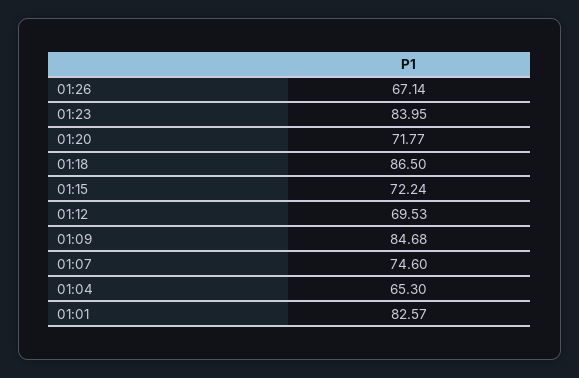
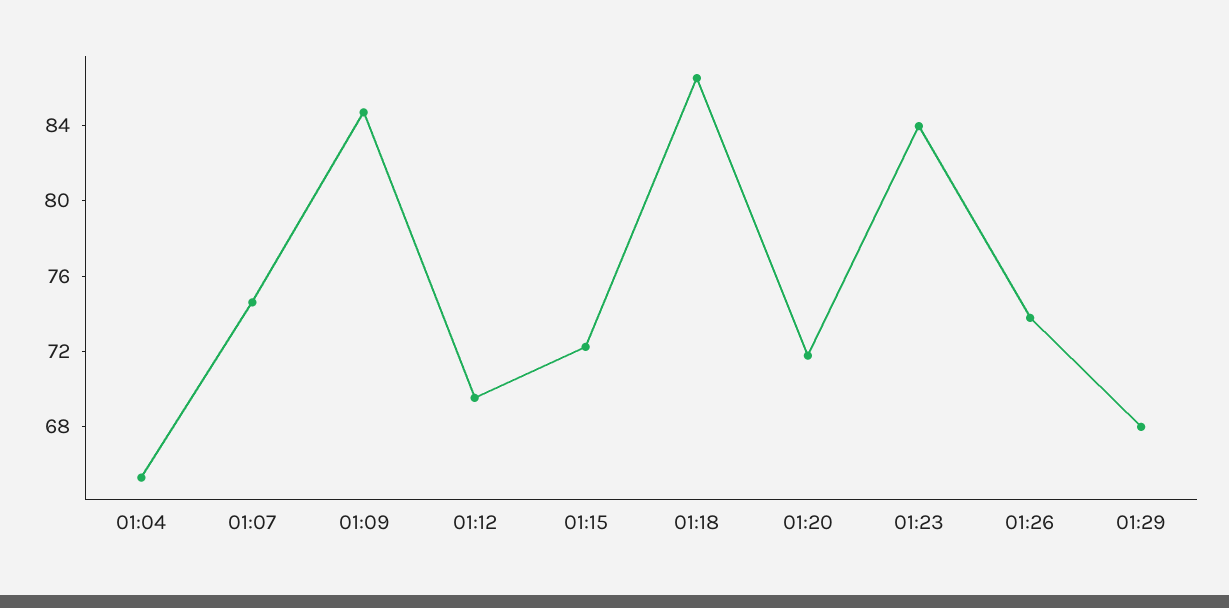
01:26: 67.14 -> 74
01:01: 82.57 -> none
01:29: none -> 68

